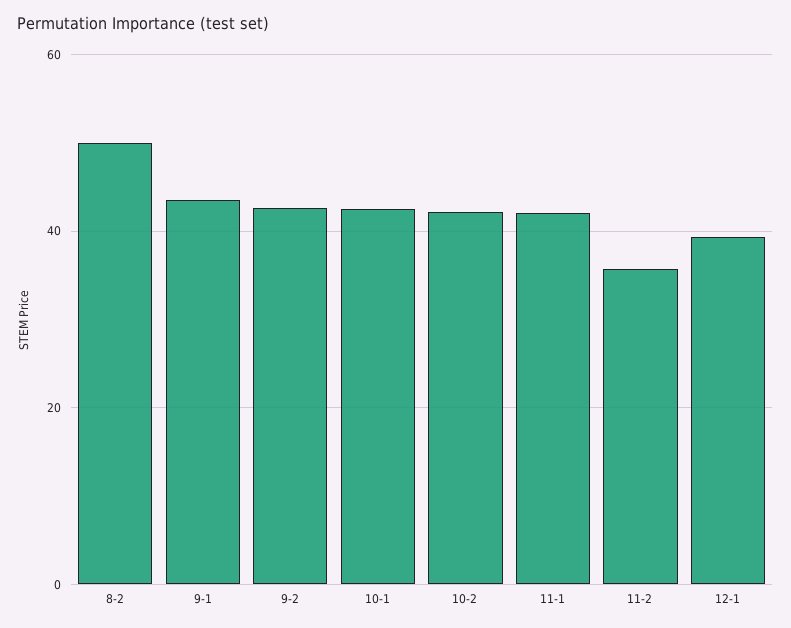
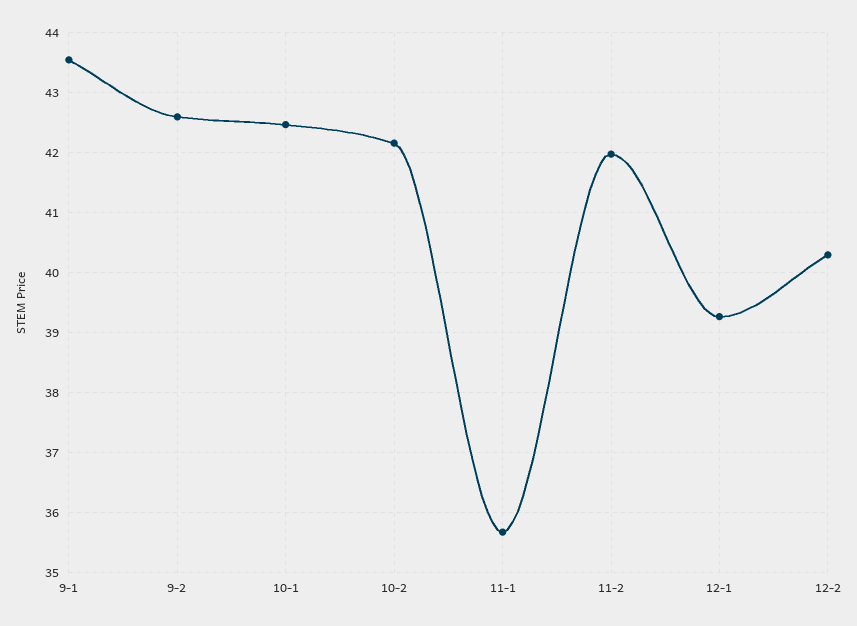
8-2: 50 -> none
11-1: 42 -> 35.7
11-2: 36 -> 42
12-2: none -> 40.3

